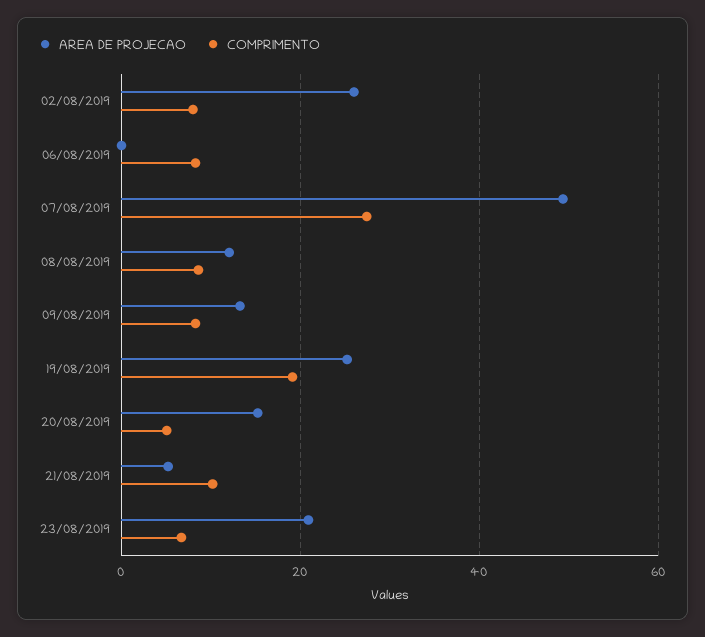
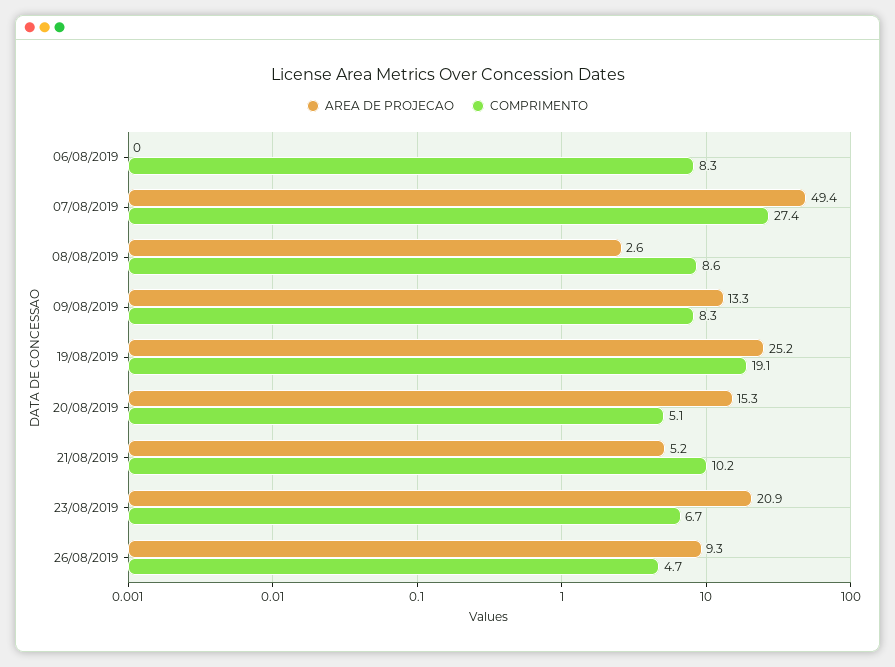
AREA DE PROJECAO, 02/08/2019: 26 -> none
COMPRIMENTO, 02/08/2019: 8 -> none
AREA DE PROJECAO, 08/08/2019: 12 -> 2.6
AREA DE PROJECAO, 26/08/2019: none -> 9.3
COMPRIMENTO, 26/08/2019: none -> 4.7

